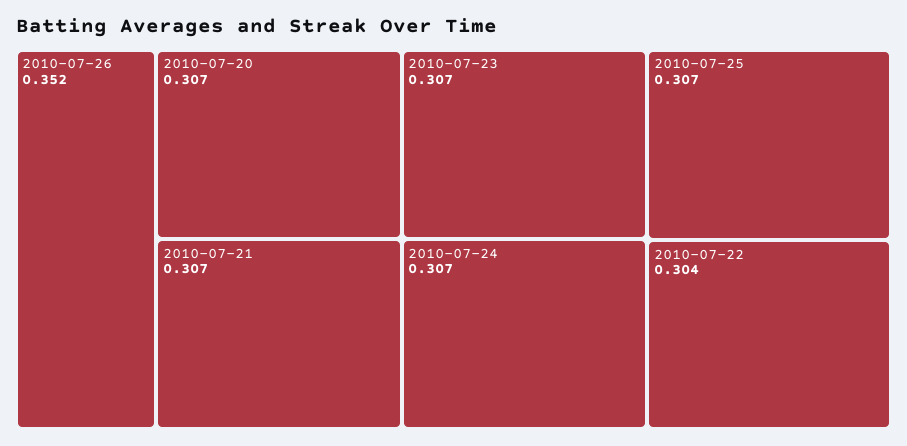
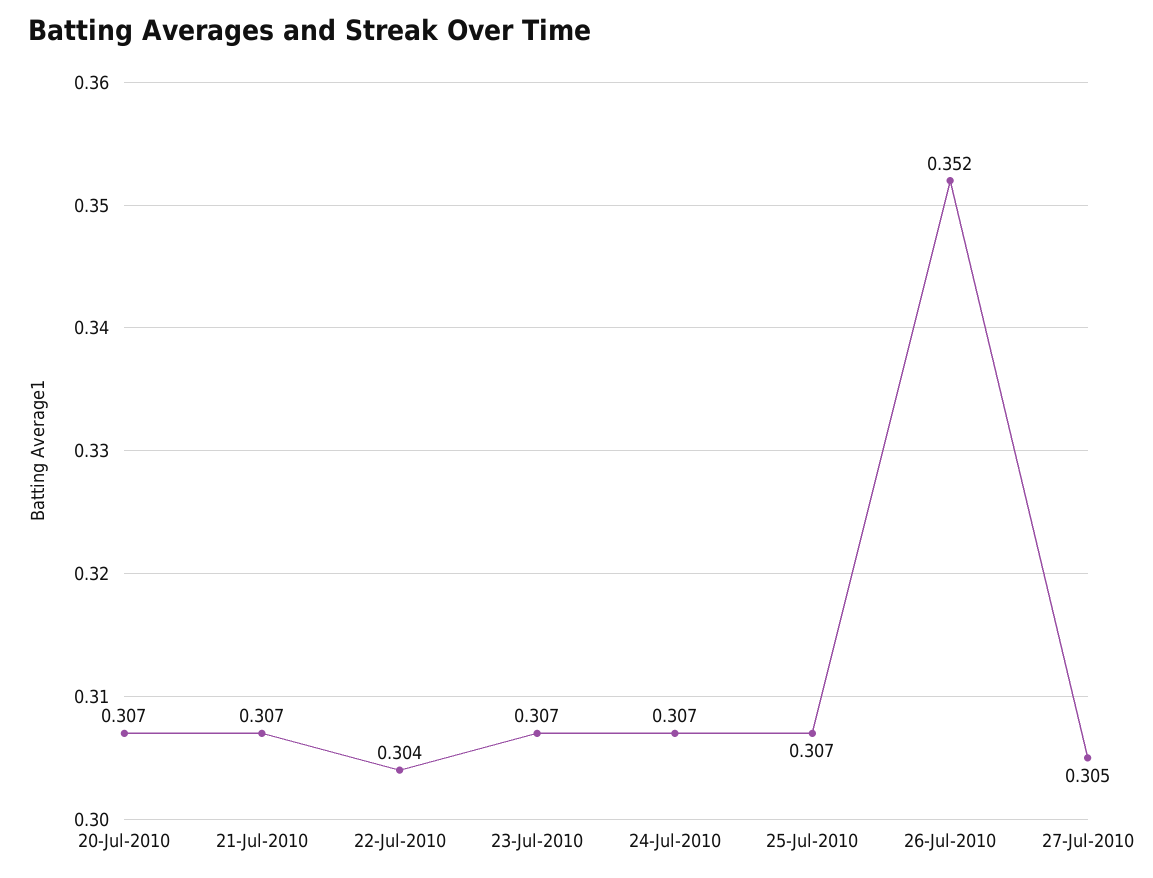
27-Jul-2010: none -> 0.305

